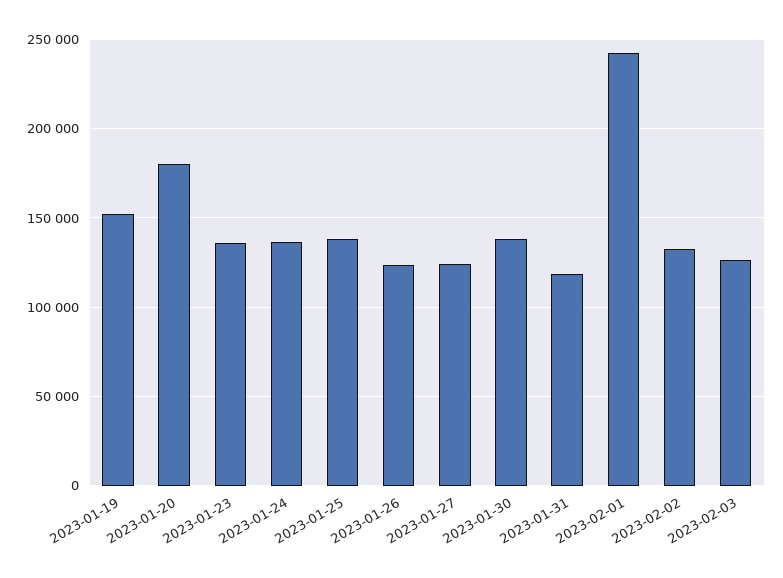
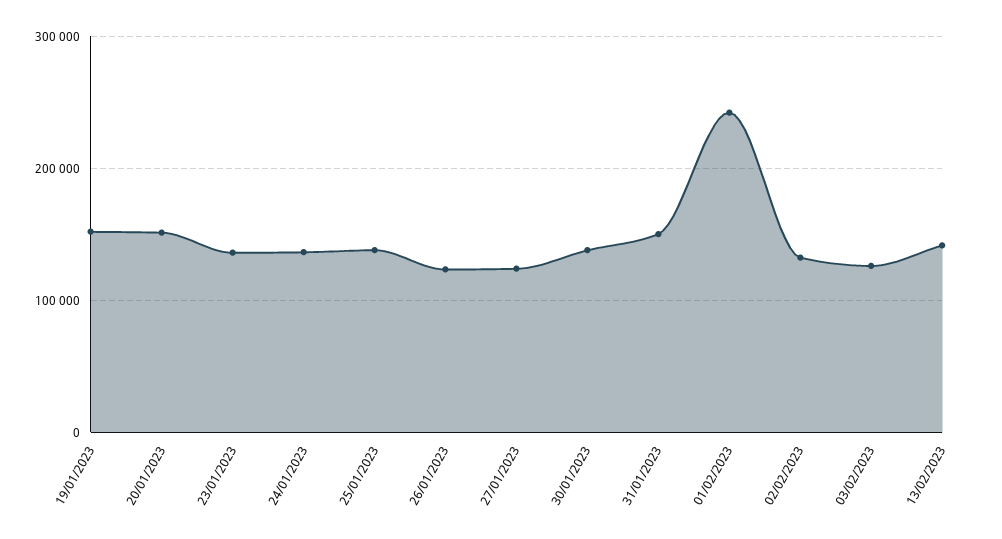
2023-01-20: 180000 -> 150000
2023-01-31: 120000 -> 150000
13/02/2023: none -> 140000

